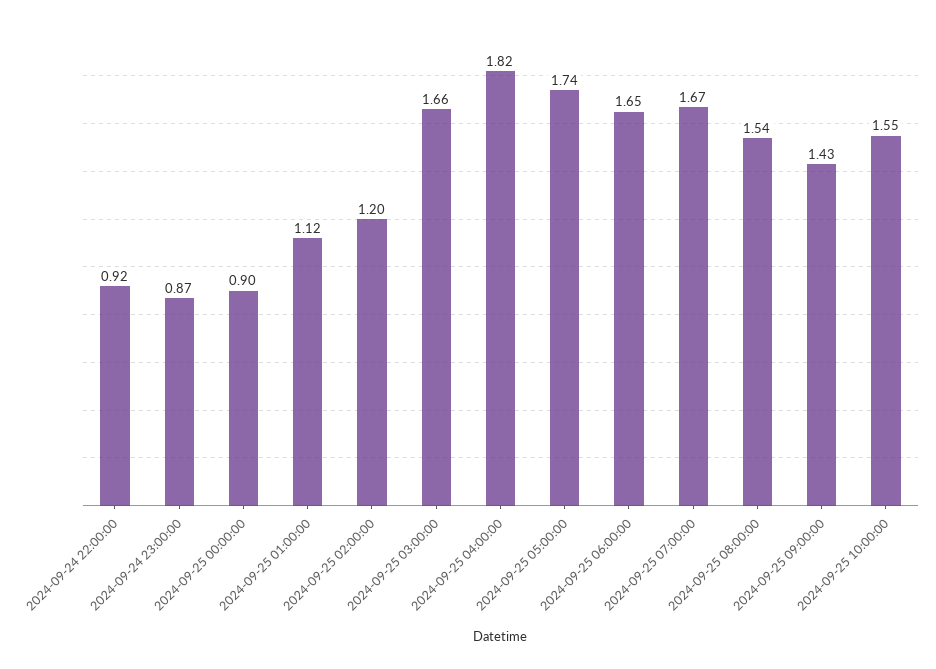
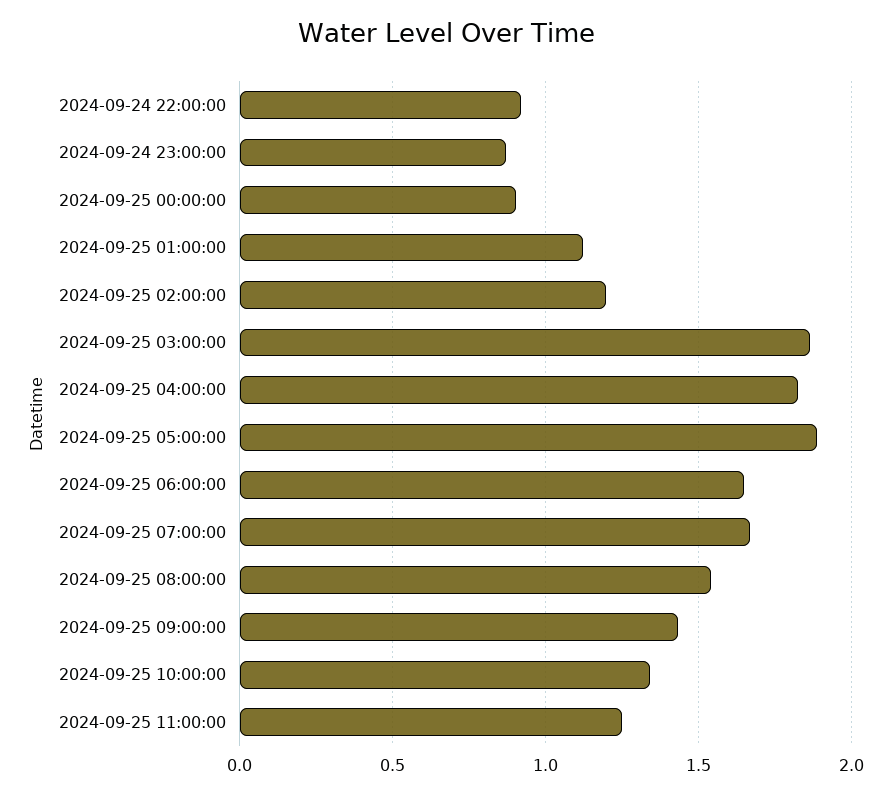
2024-09-25 03:00:00: 1.66 -> 1.85
2024-09-25 05:00:00: 1.74 -> 1.9
2024-09-25 10:00:00: 1.55 -> 1.35
2024-09-25 11:00:00: none -> 1.25

